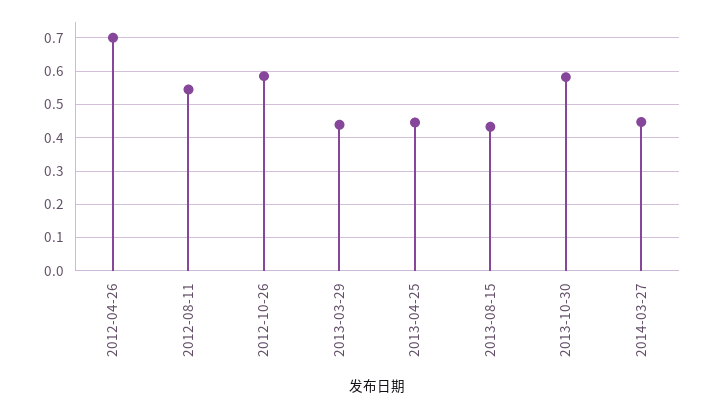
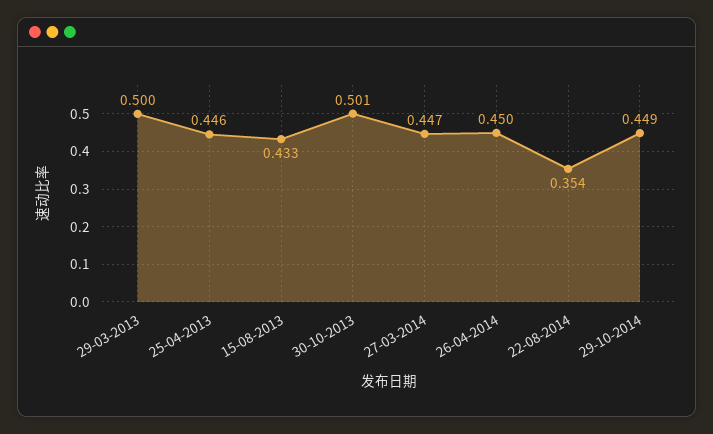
2012-04-26: 0.7 -> none
2012-08-11: 0.54 -> none
2012-10-26: 0.58 -> none
2013-03-29: 0.44 -> 0.5
2013-10-30: 0.58 -> 0.501
26-04-2014: none -> 0.45
22-08-2014: none -> 0.354
29-10-2014: none -> 0.449

